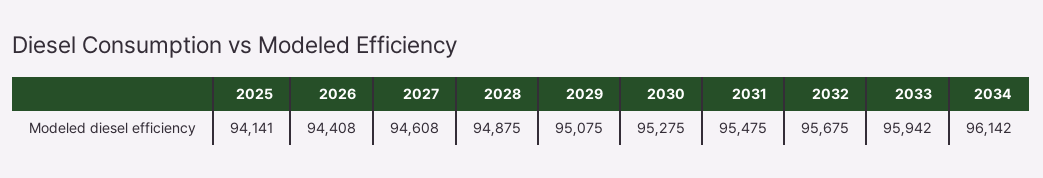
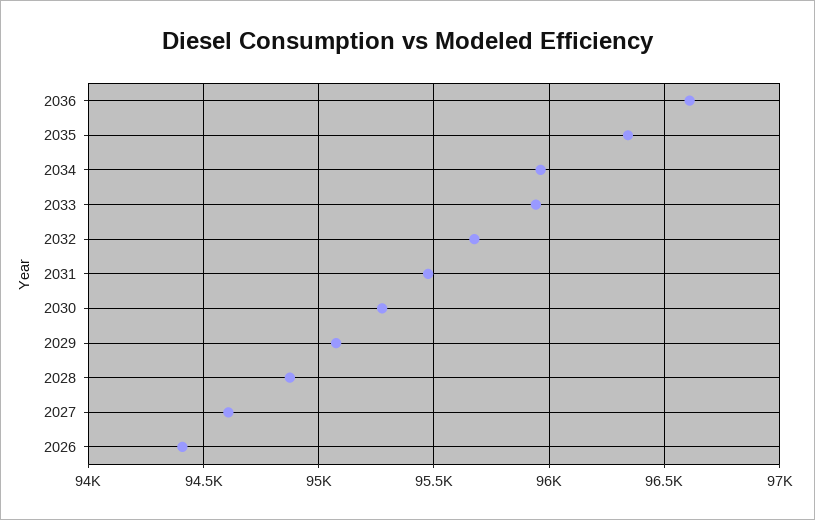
2025: 94141 -> none
2034: 96142 -> 95950
2036: none -> 96600
2035: none -> 96350

